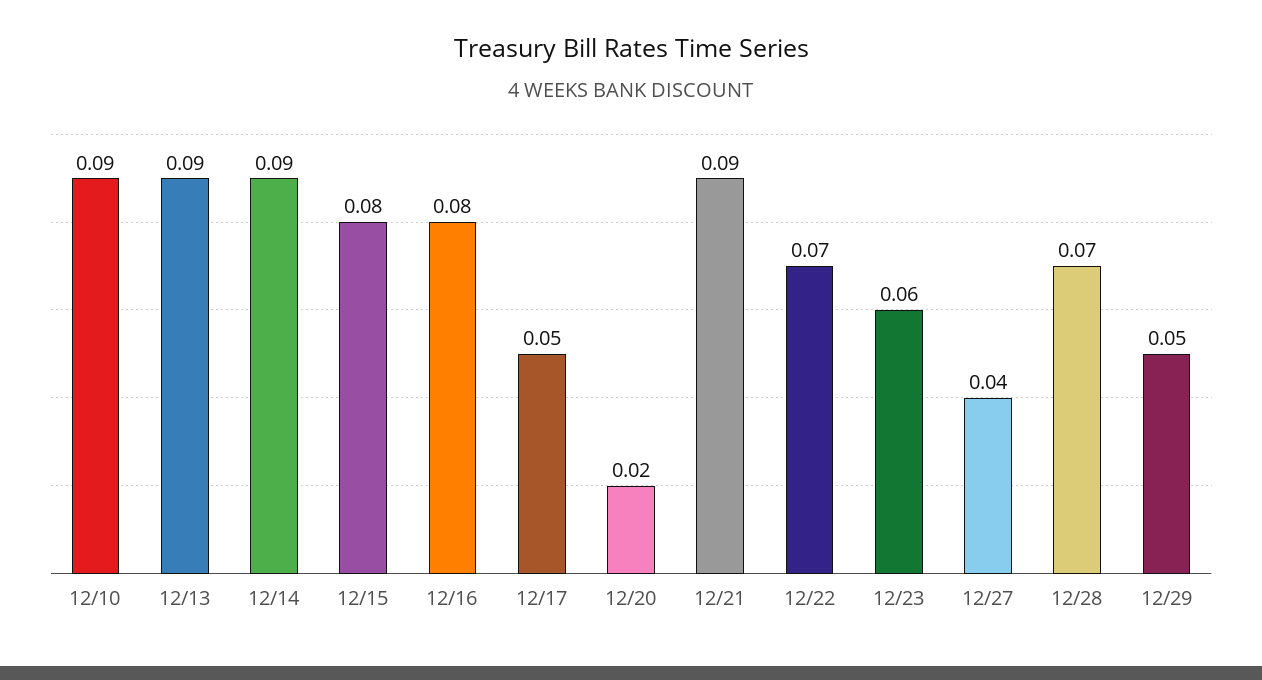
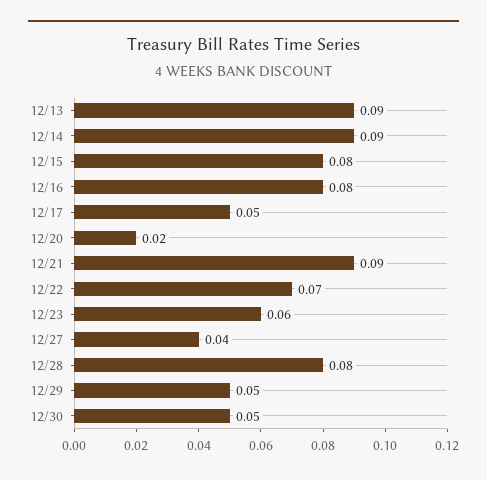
12/10: 0.09 -> none
12/28: 0.07 -> 0.08
12/30: none -> 0.05

